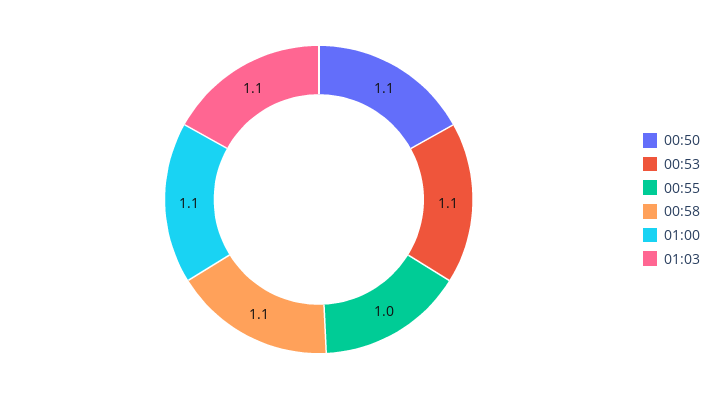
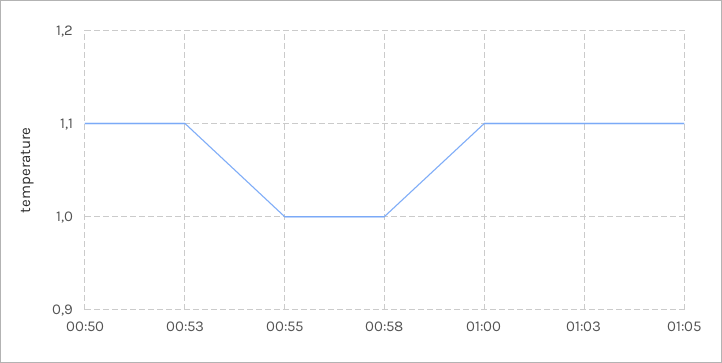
00:58: 1.1 -> 1
01:05: none -> 1.1

